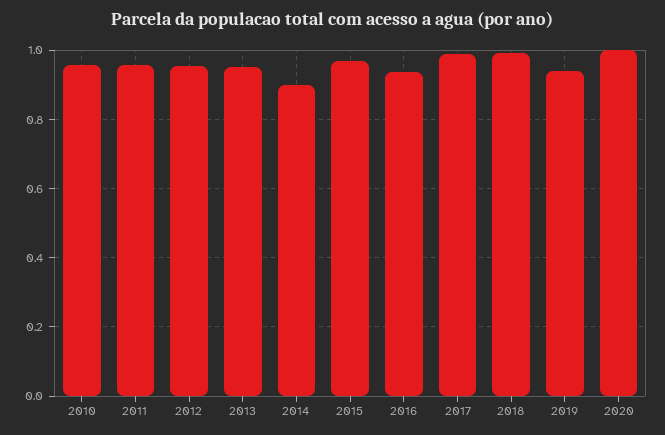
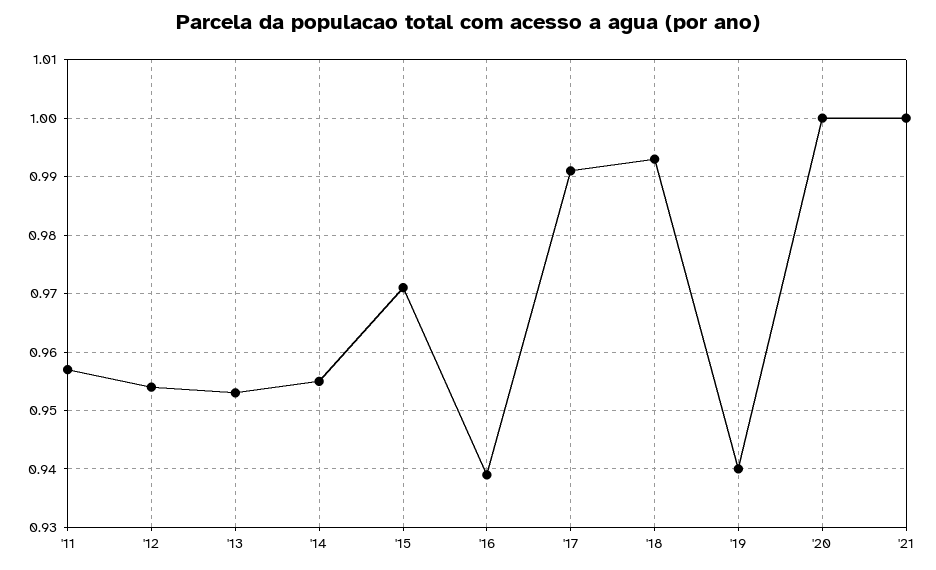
2010: 0.96 -> none
2014: 0.9 -> 0.955
'21: none -> 1

